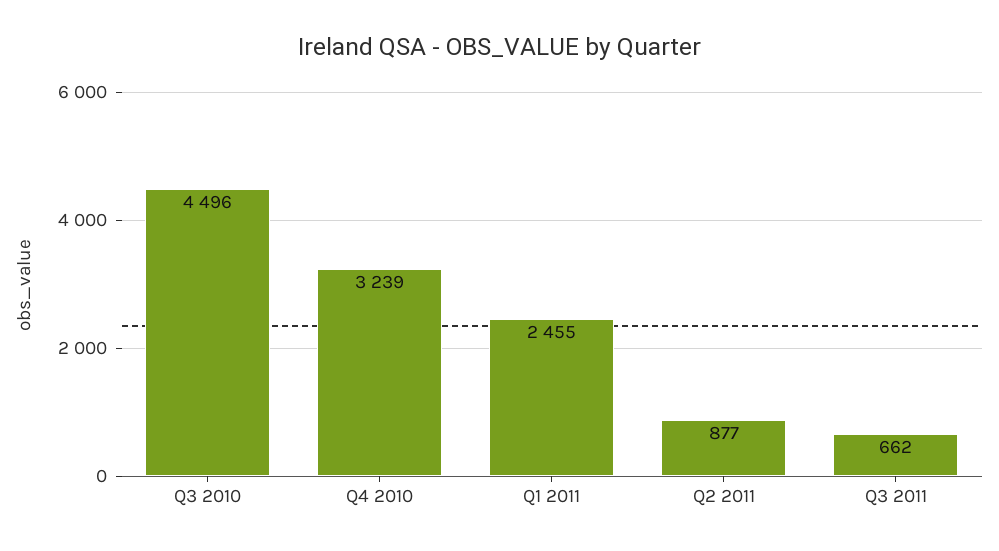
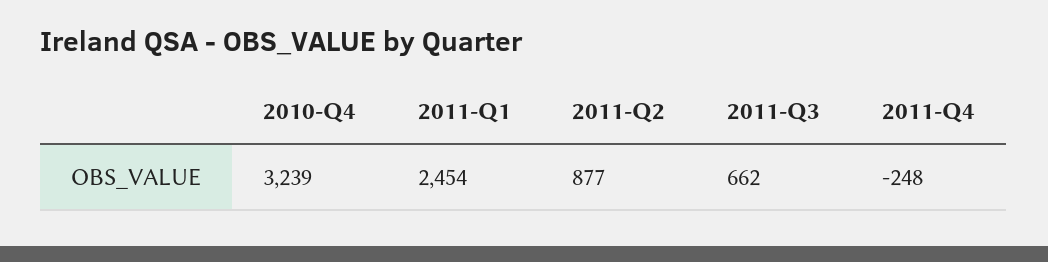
Q3 2010: 4496 -> none
Q1 2011: 2455 -> 2454
2011-Q4: none -> -248

